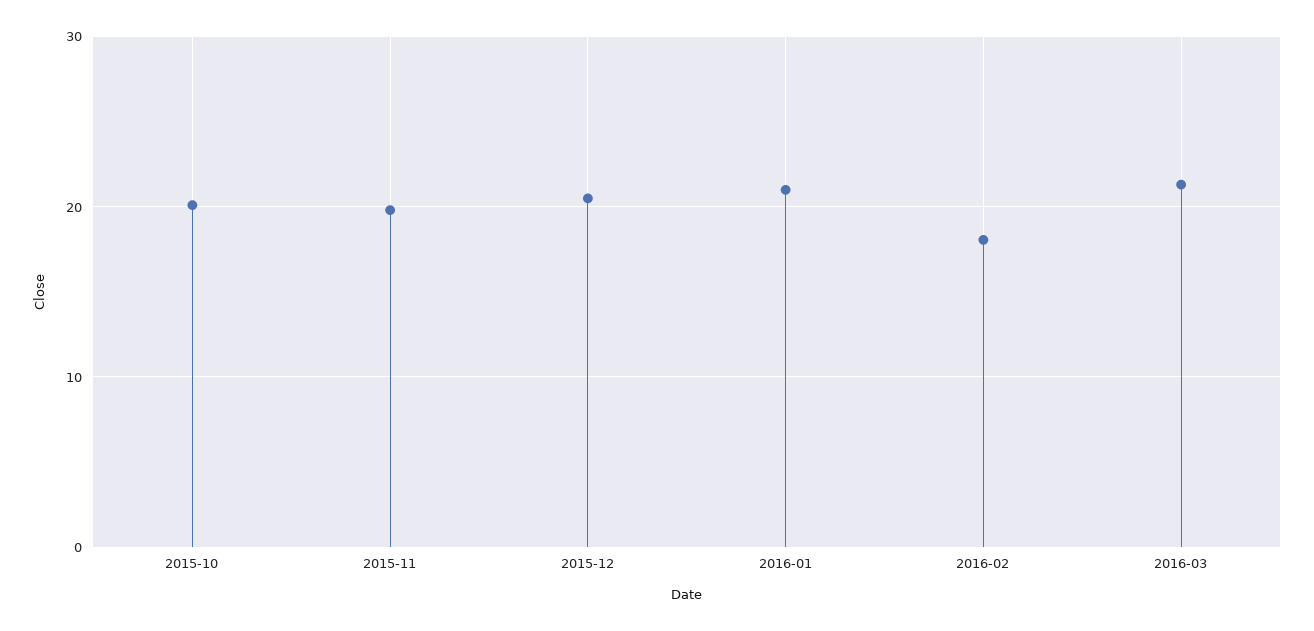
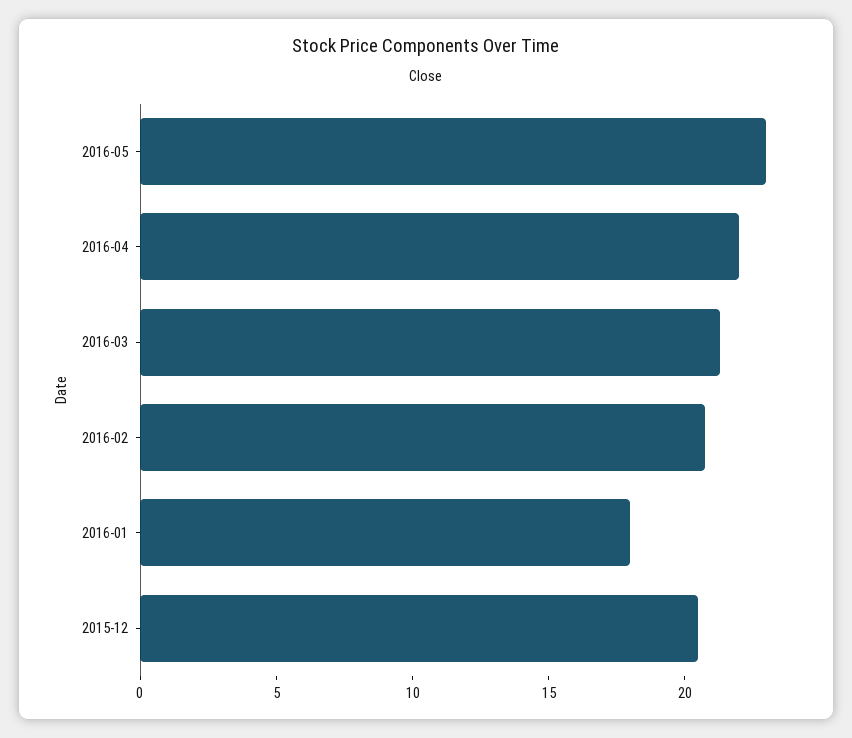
2015-10: 20 -> none
2015-11: 20 -> none
2016-01: 21 -> 18
2016-02: 18 -> 21
2016-05: none -> 23
2016-04: none -> 22

